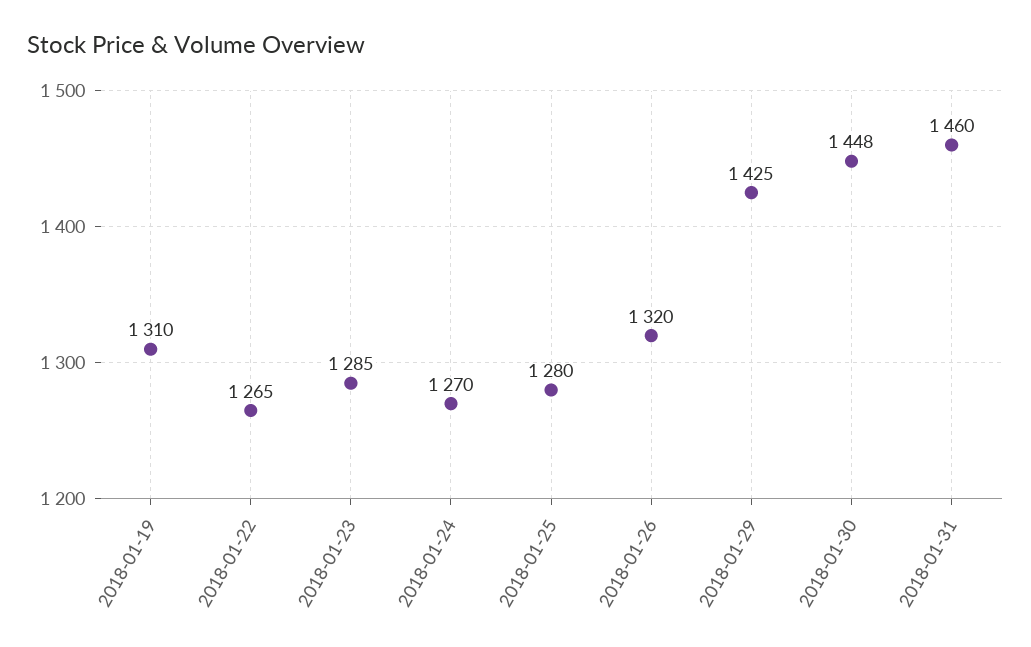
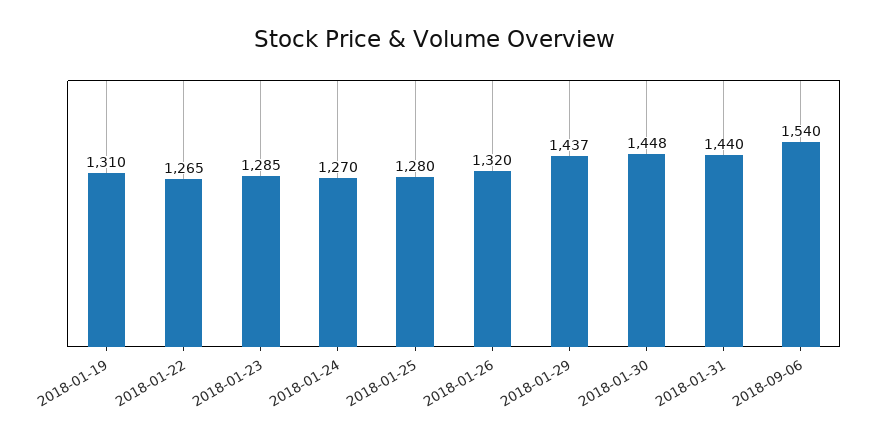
2018-01-29: 1425 -> 1437
2018-01-31: 1460 -> 1440
2018-09-06: none -> 1540

